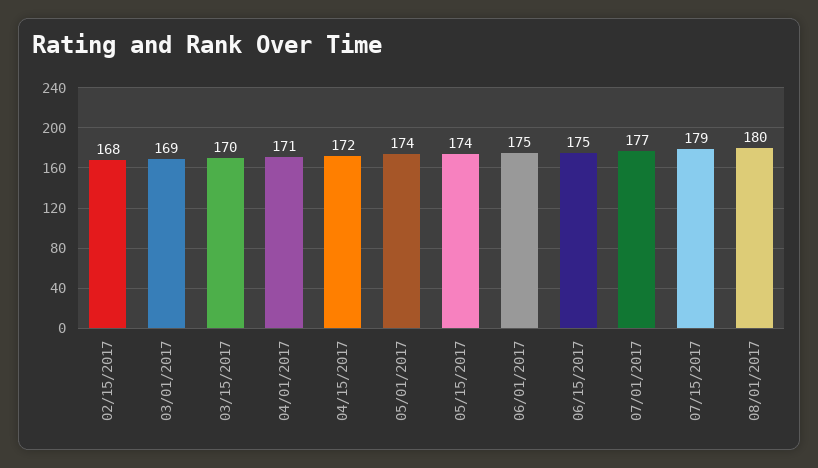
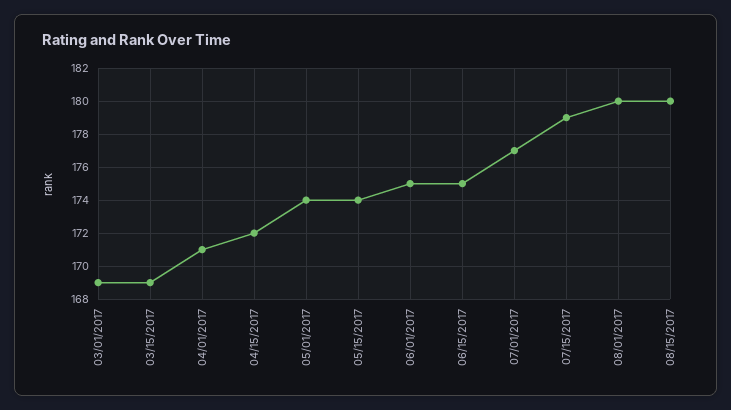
02/15/2017: 168 -> none
03/15/2017: 170 -> 169
08/15/2017: none -> 180

